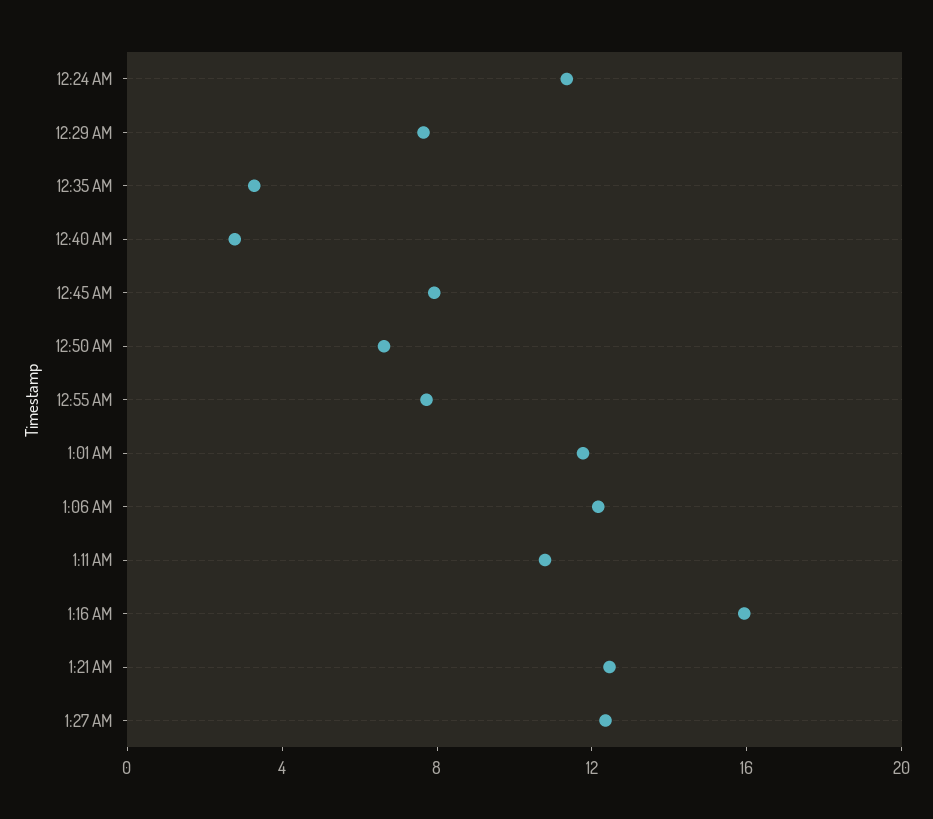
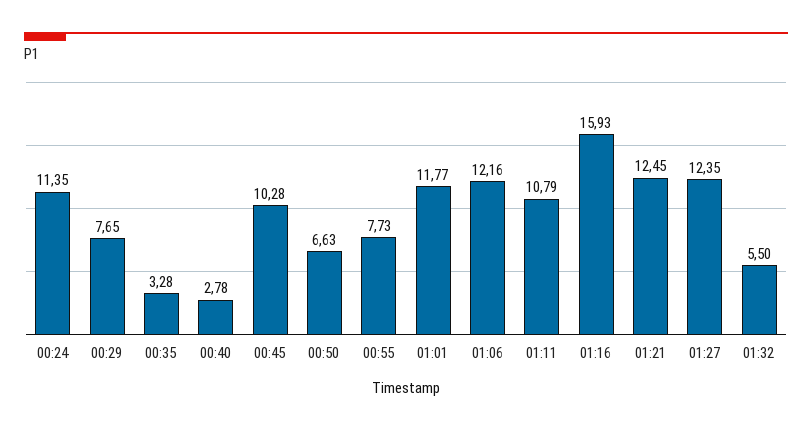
12:45 AM: 8 -> 10.28
01:32: none -> 5.5

